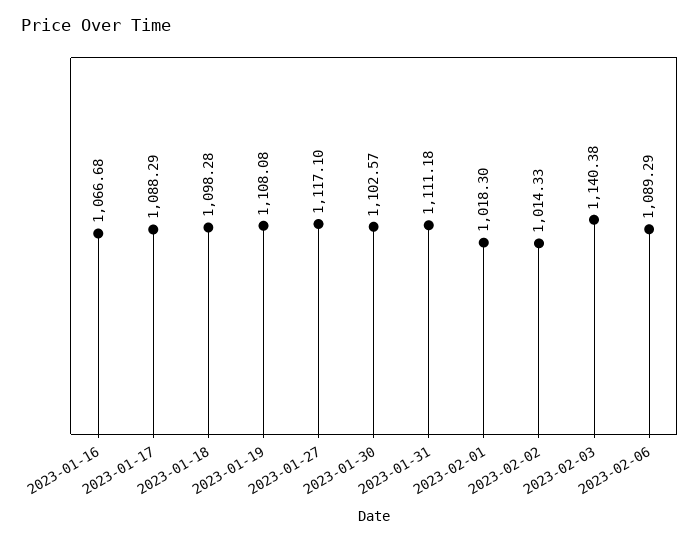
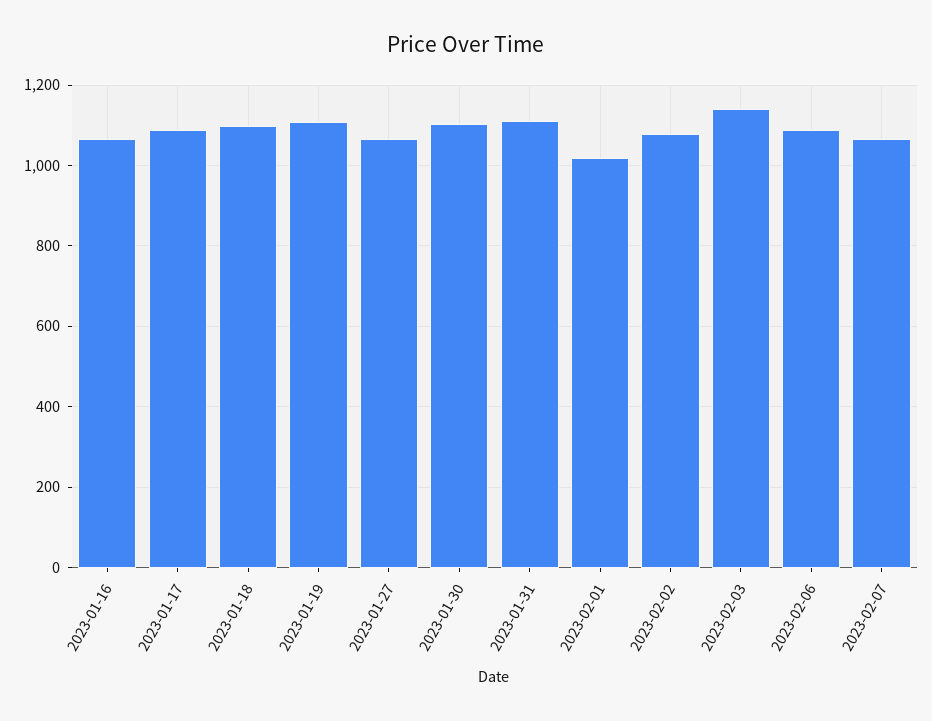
2023-01-27: 1117.1 -> 1060
2023-02-02: 1014.33 -> 1080
2023-02-07: none -> 1060

